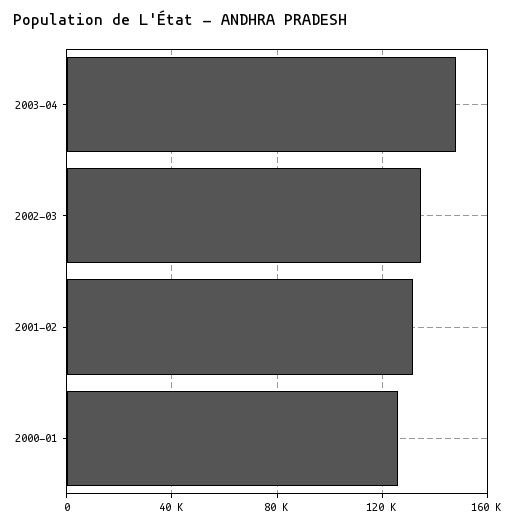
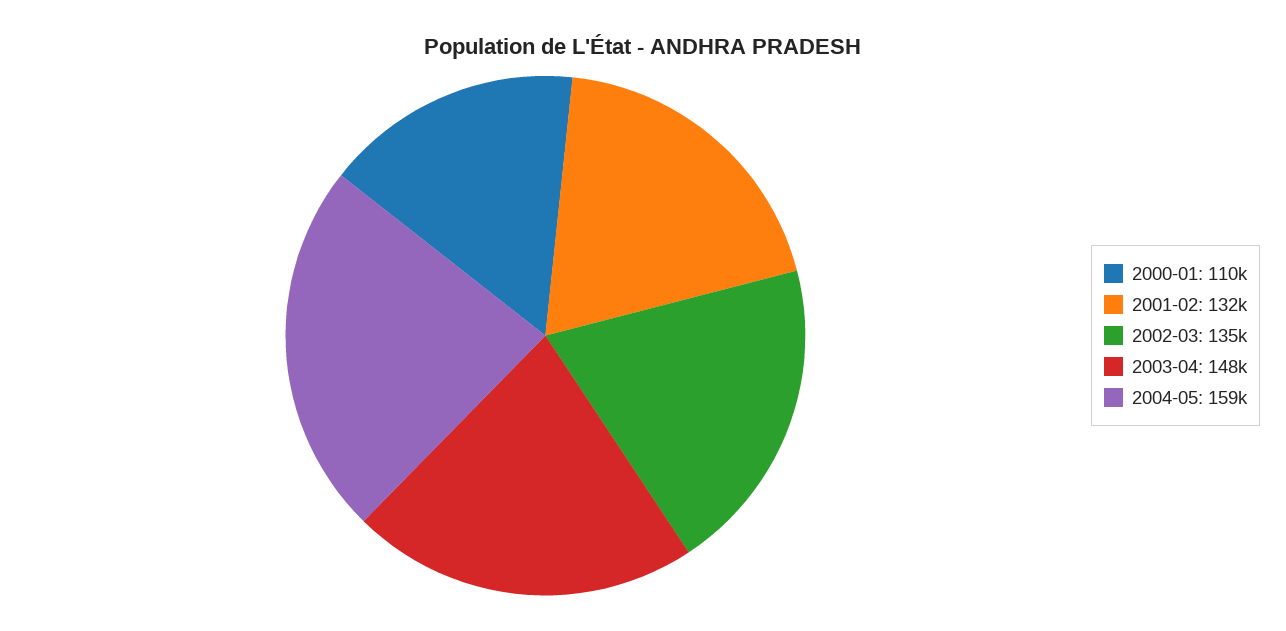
2000-01: 125000 -> 110000
2004-05: none -> 159000

